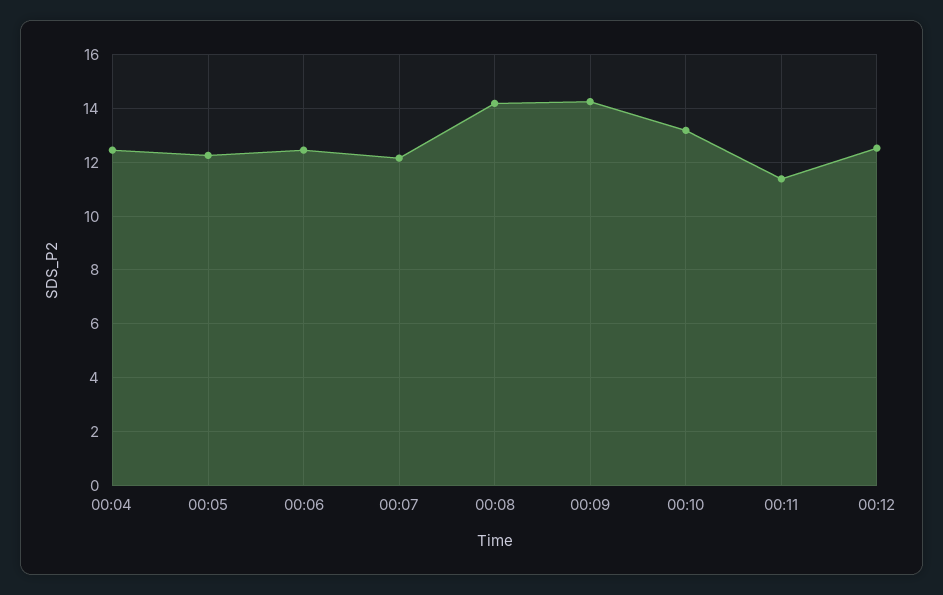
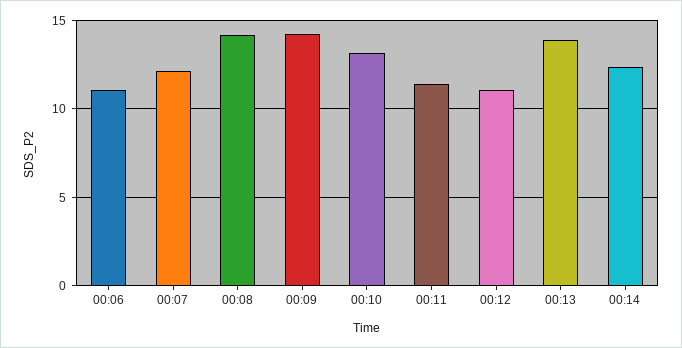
00:04: 12.5 -> none
00:05: 12.25 -> none
00:06: 12.5 -> 11
00:12: 12.5 -> 11
00:13: none -> 14
00:14: none -> 12.5

